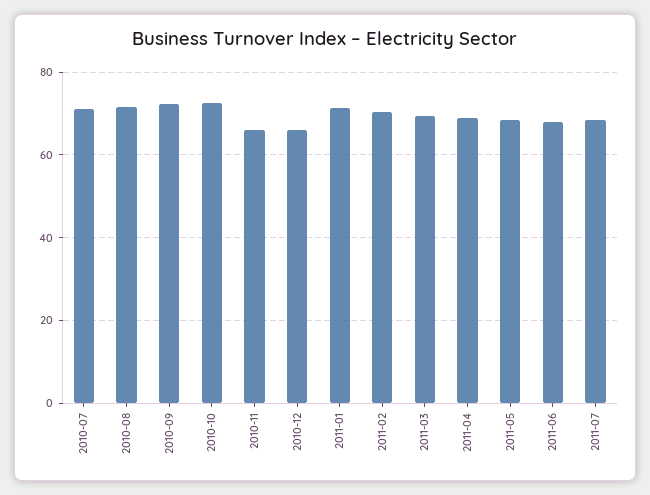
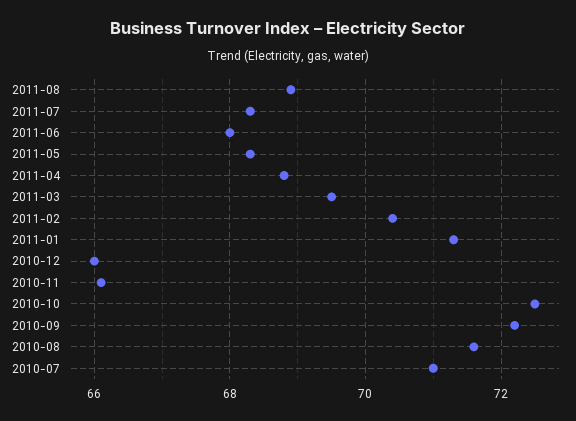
2011-08: none -> 69

